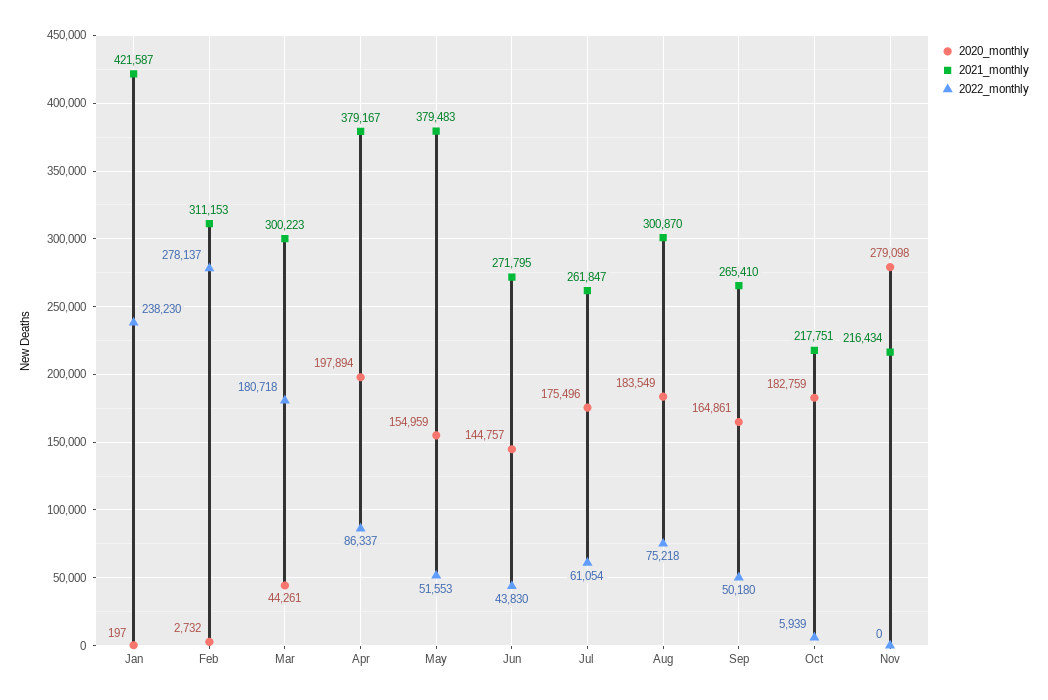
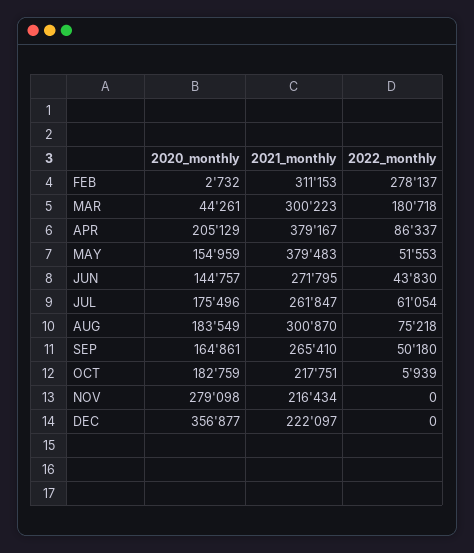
2020_monthly, Jan: 197 -> none
2021_monthly, Jan: 421587 -> none
2022_monthly, Jan: 238230 -> none
2020_monthly, Apr: 197894 -> 205129
2020_monthly, DEC: none -> 356877
2021_monthly, DEC: none -> 222097
2022_monthly, DEC: none -> 0

